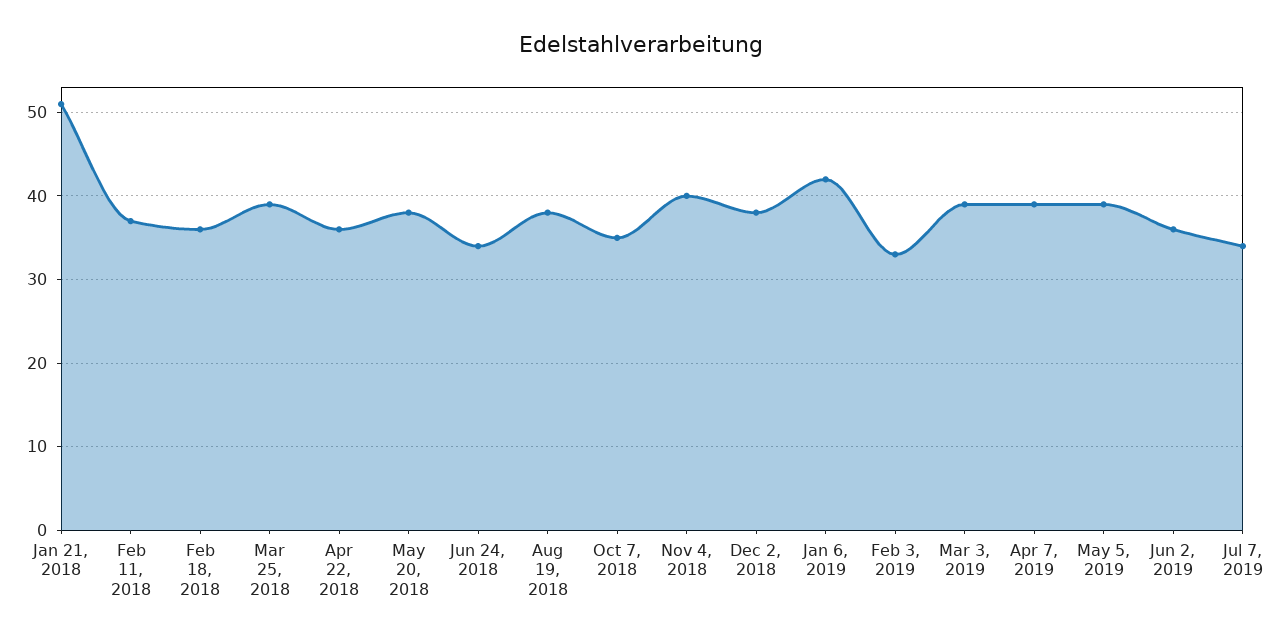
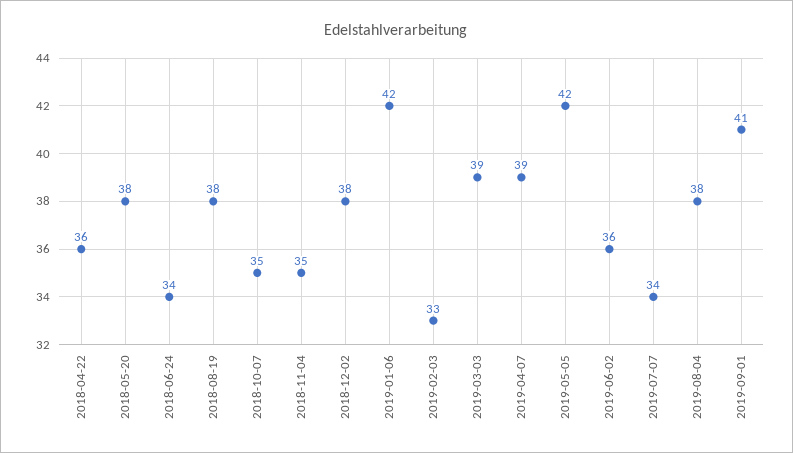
Jan 21, 2018: 51 -> none
Feb 11, 2018: 37 -> none
Feb 18, 2018: 36 -> none
Mar 25, 2018: 39 -> none
Nov 4, 2018: 40 -> 35
May 5, 2019: 39 -> 42
2019-08-04: none -> 38
2019-09-01: none -> 41

